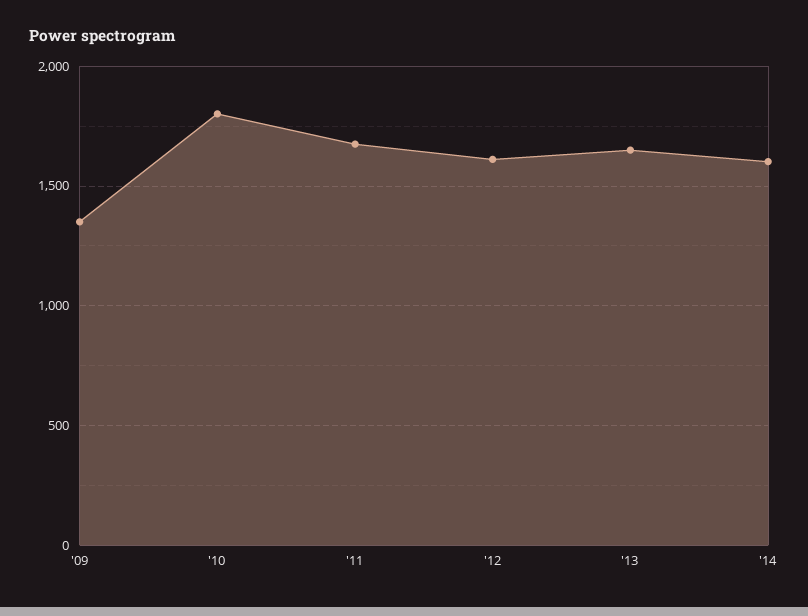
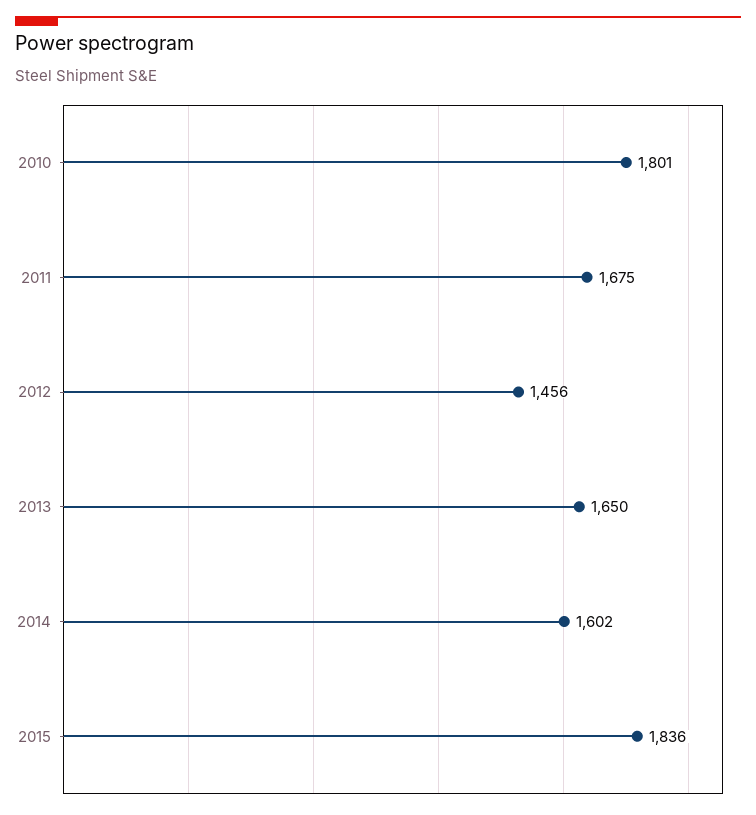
'09: 1350 -> none
'12: 1600 -> 1456
2015: none -> 1836

